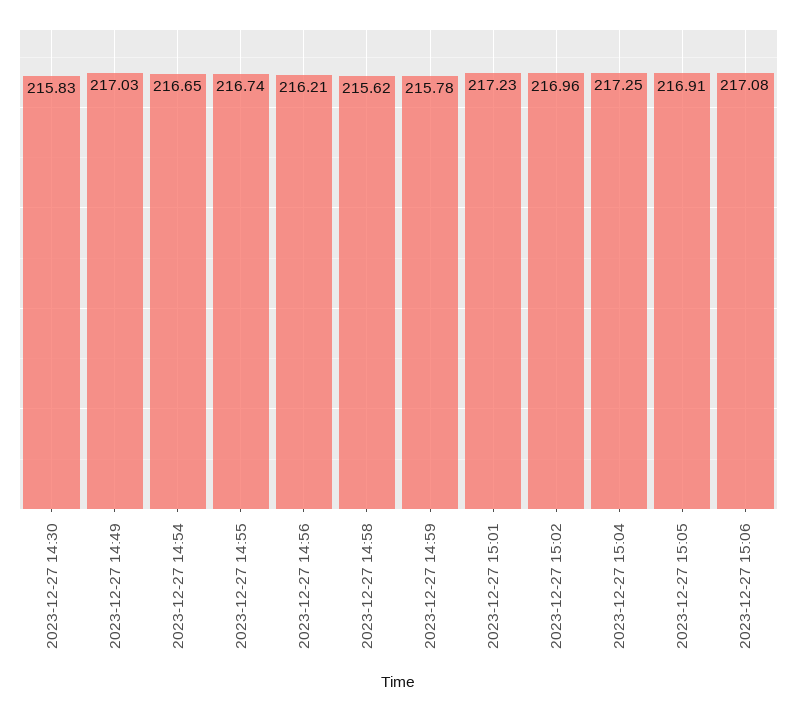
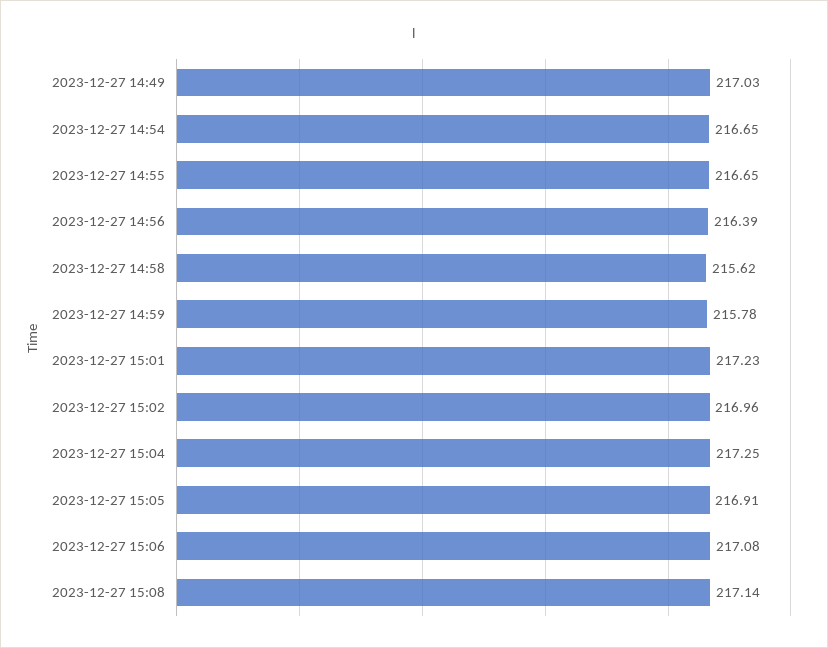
2023-12-27 14:30: 215.83 -> none
2023-12-27 14:55: 216.74 -> 216.65
2023-12-27 14:56: 216.21 -> 216.39
2023-12-27 15:08: none -> 217.14

